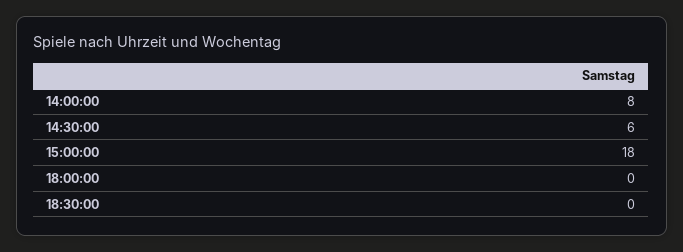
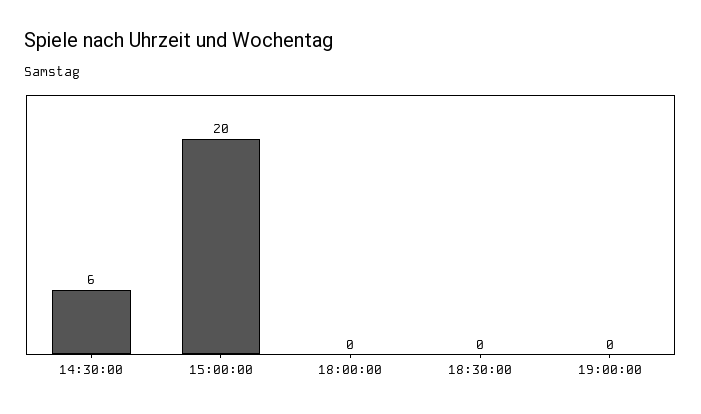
14:00:00: 8 -> none
15:00:00: 18 -> 20
19:00:00: none -> 0

